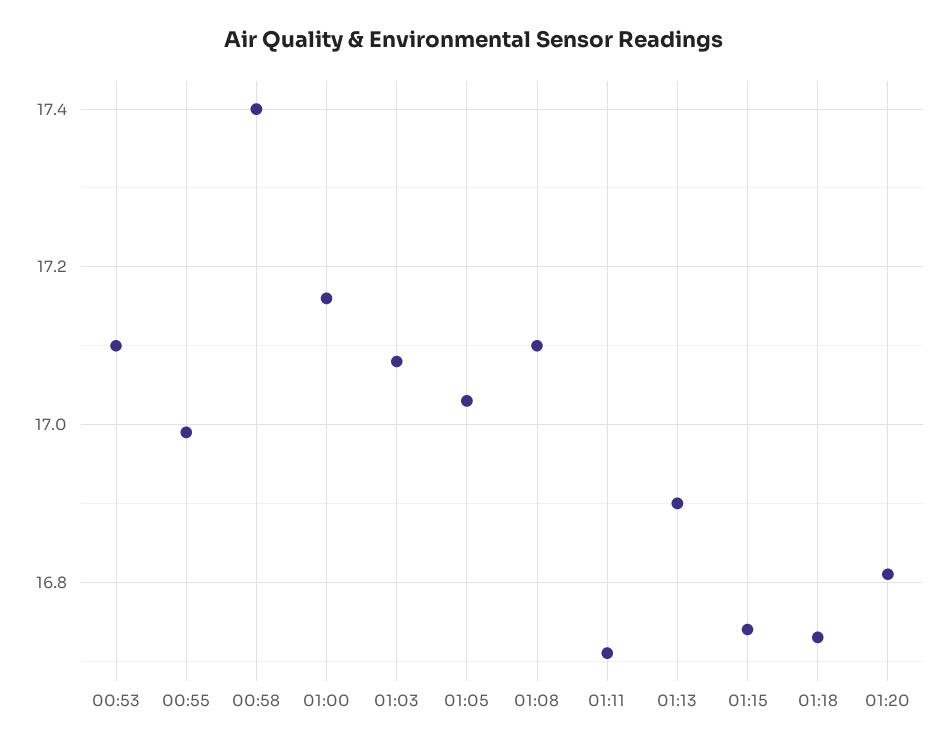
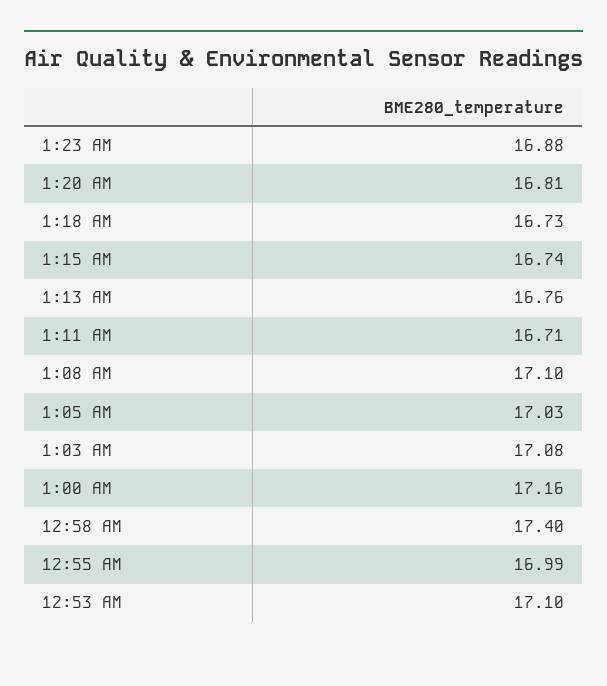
01:13: 16.9 -> 16.76
1:23 AM: none -> 16.88

